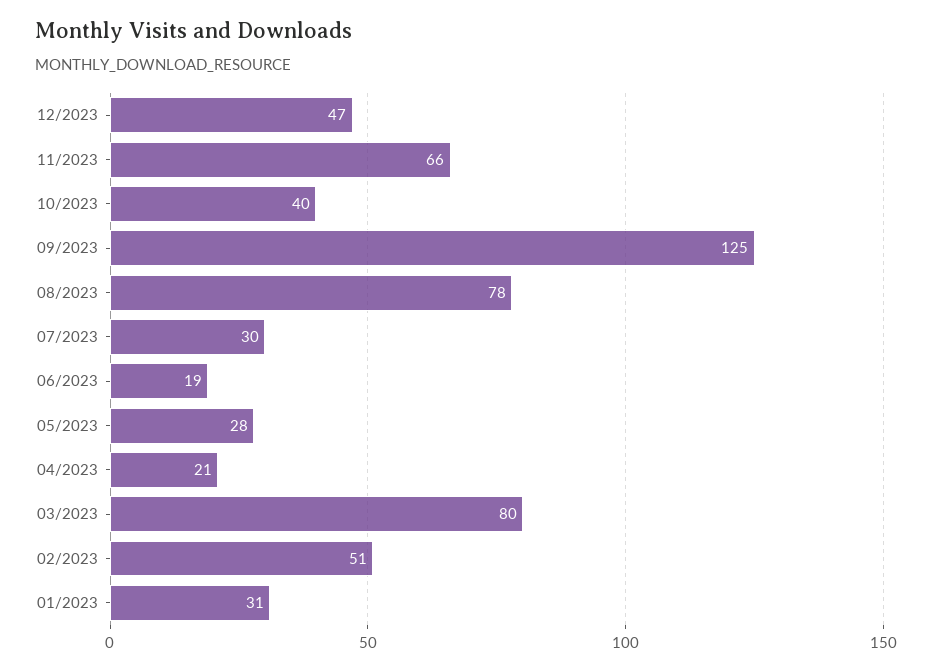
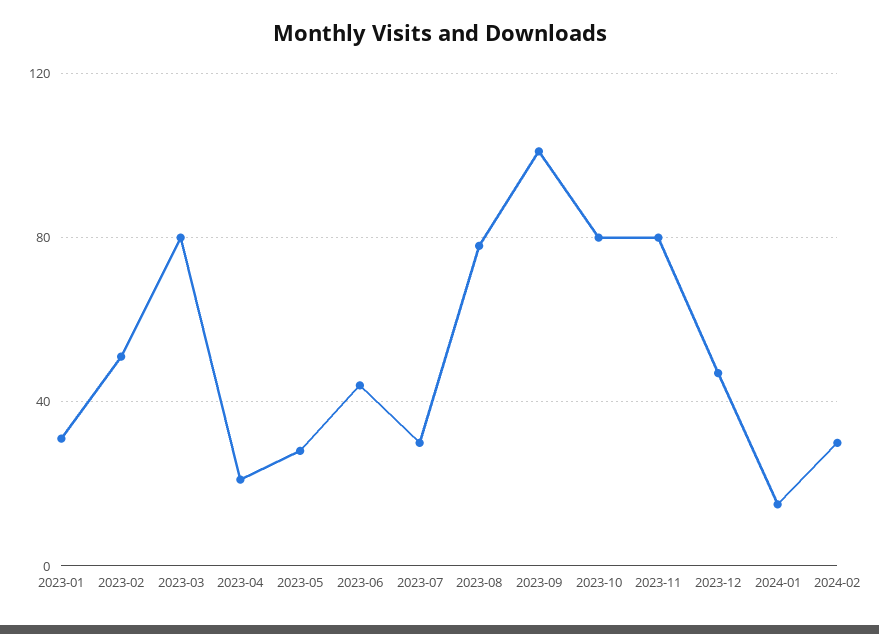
11/2023: 66 -> 80
10/2023: 40 -> 80
09/2023: 125 -> 100
06/2023: 19 -> 45
2024-01: none -> 15
2024-02: none -> 30

